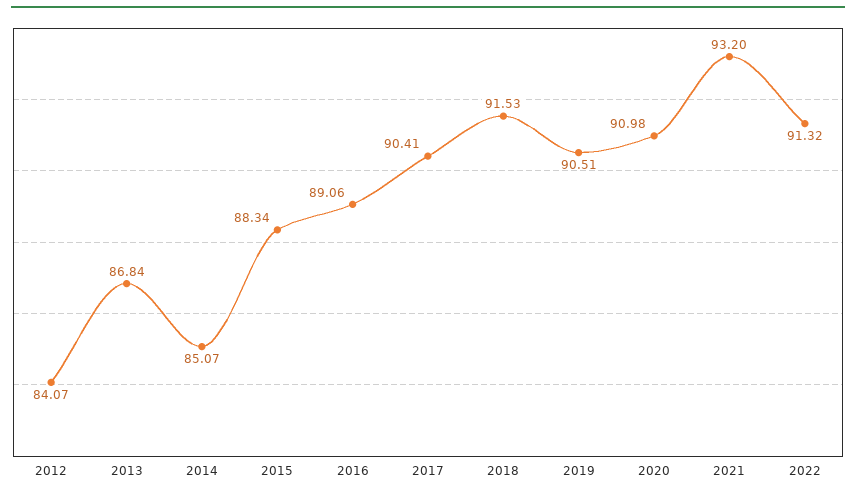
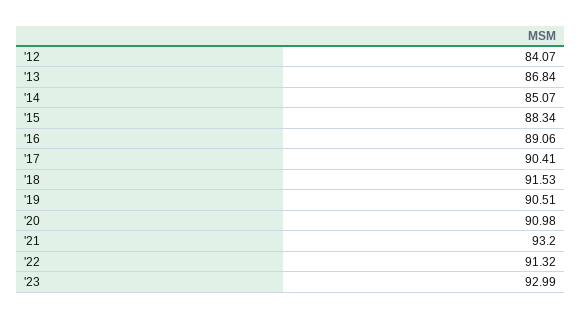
'23: none -> 92.99

